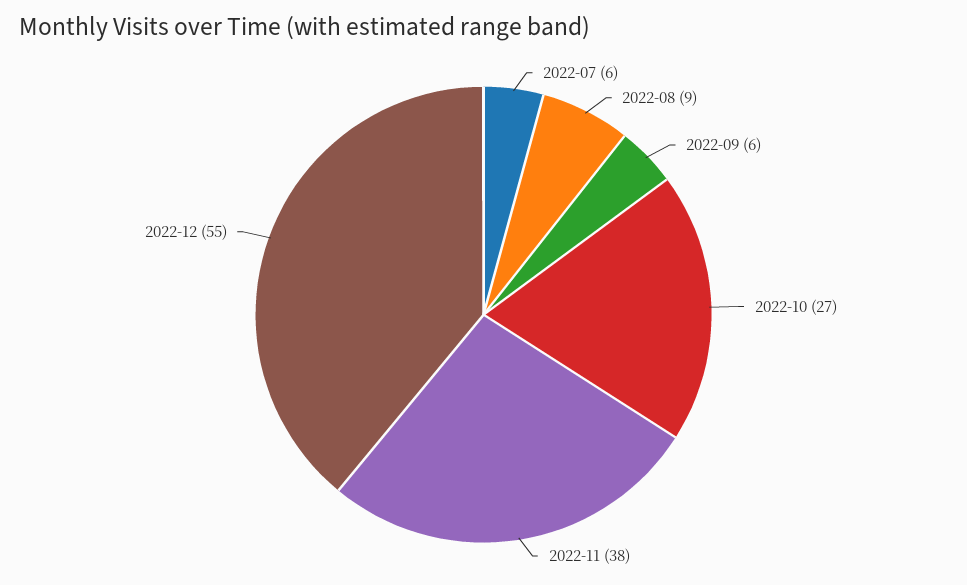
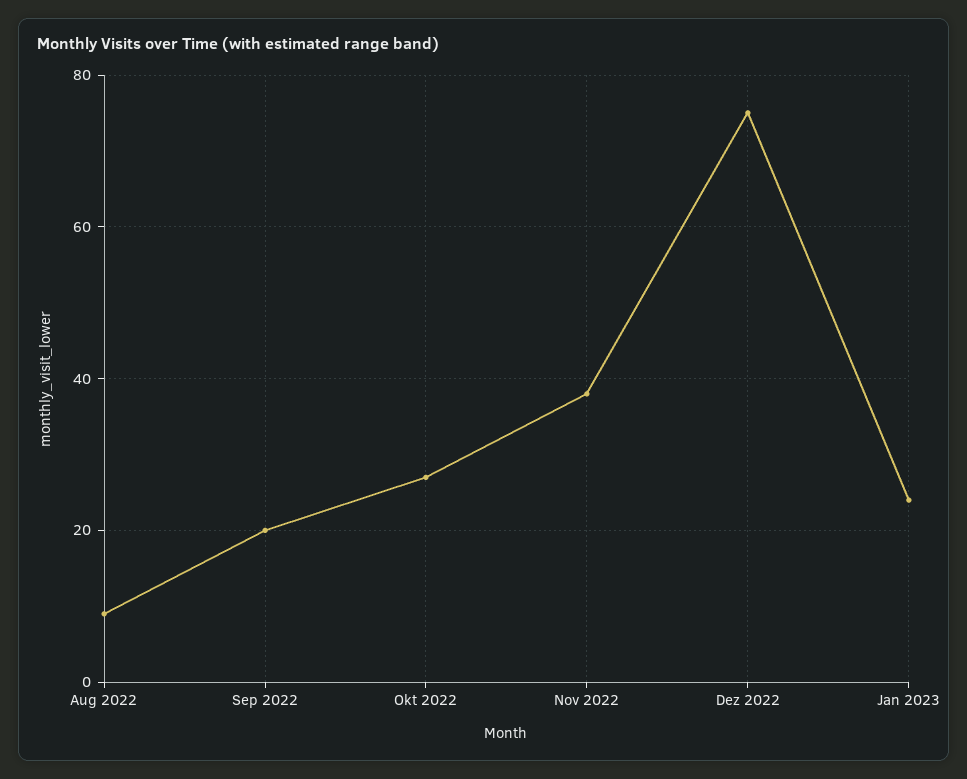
2022-07: 6 -> none
2022-09: 6 -> 20
2022-12: 55 -> 75
Jan 2023: none -> 25

